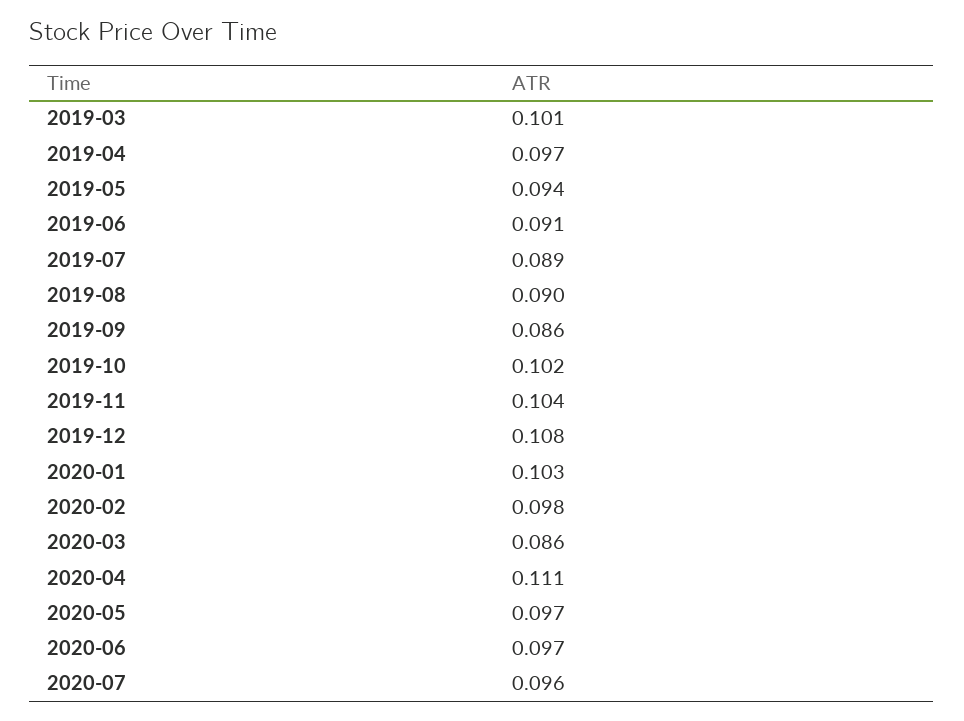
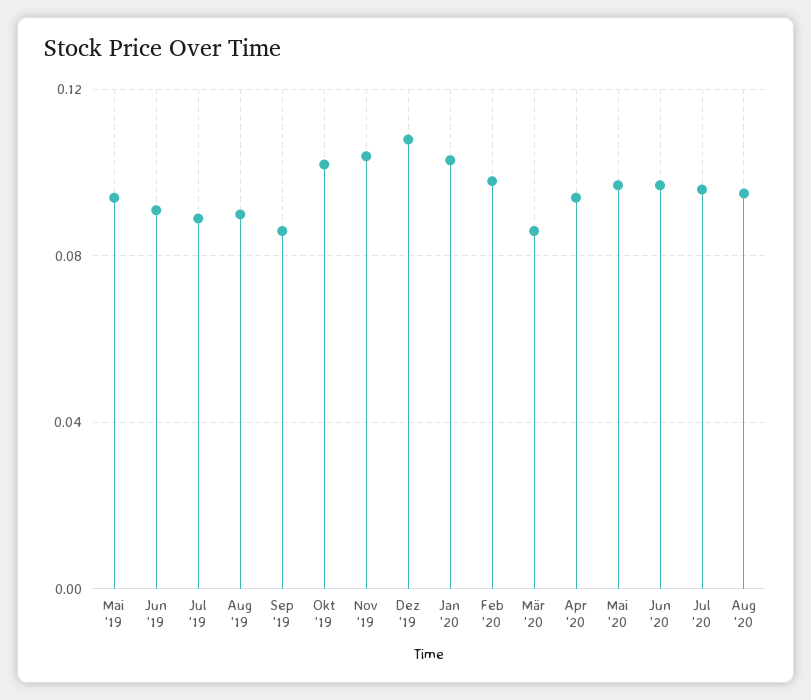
2019-03: 0.101 -> none
2019-04: 0.097 -> none
2020-04: 0.111 -> 0.095
Aug '20: none -> 0.095

